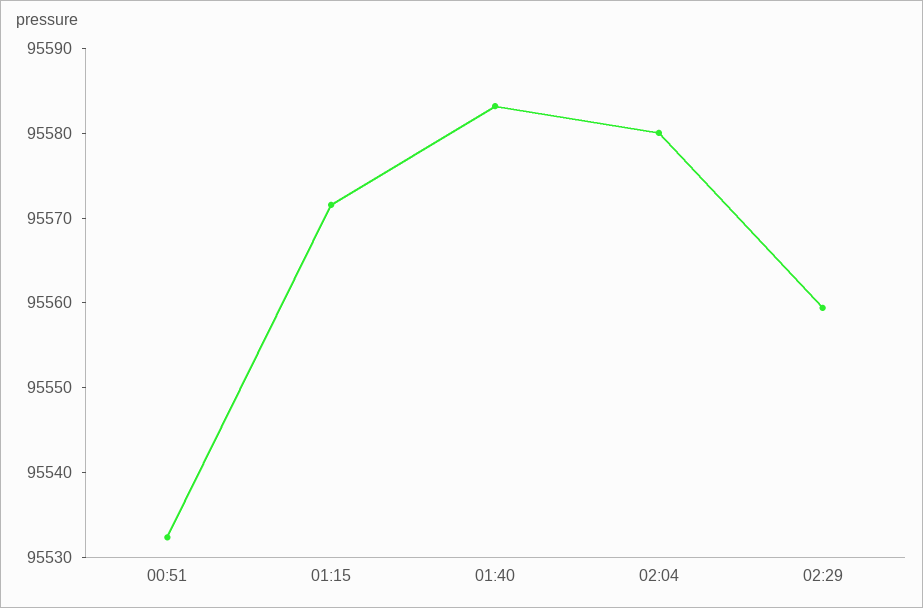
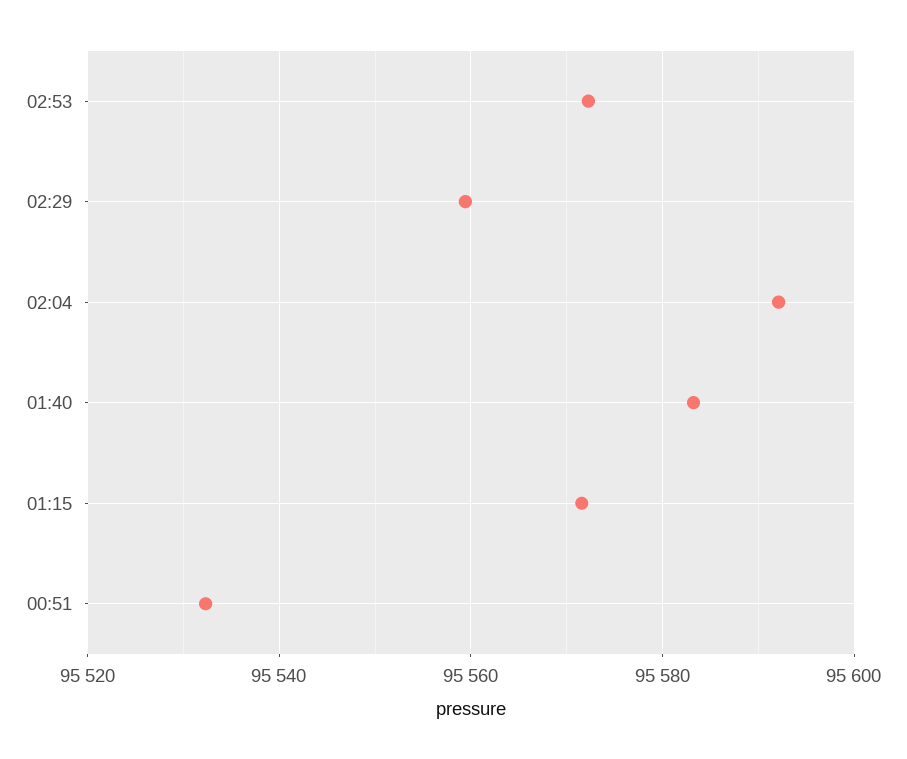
02:04: 95580 -> 95592
02:53: none -> 95572

